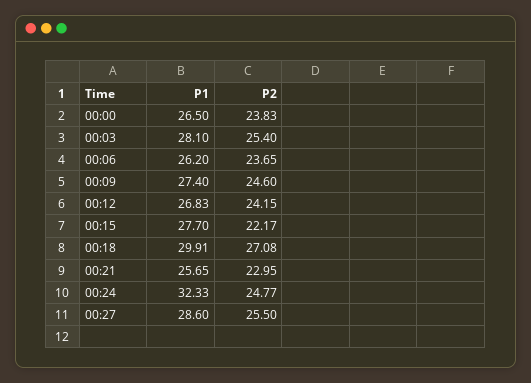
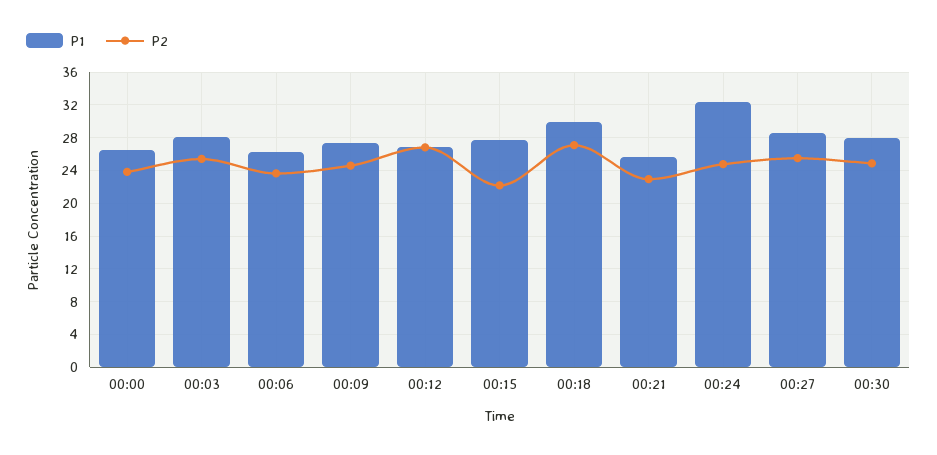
P2, 00:12: 24.15 -> 27
P1, 00:30: none -> 28
P2, 00:30: none -> 25

